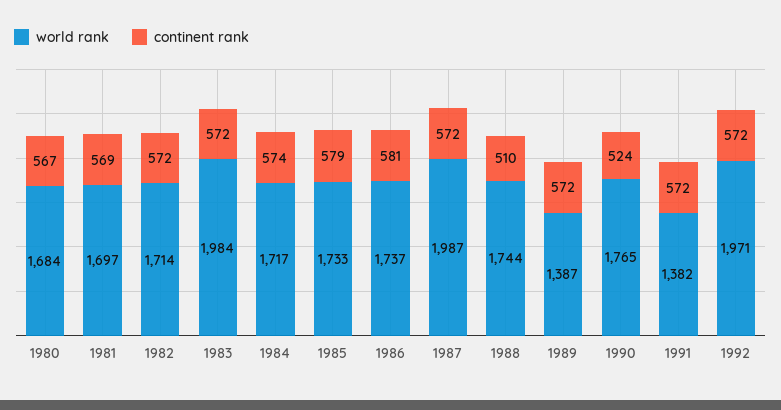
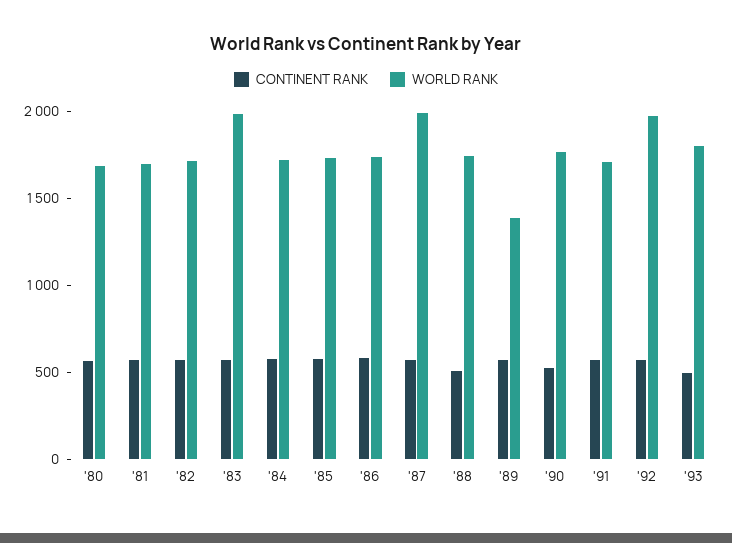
world rank, 1991: 1382 -> 1700
continent rank, '93: none -> 500
world rank, '93: none -> 1800

